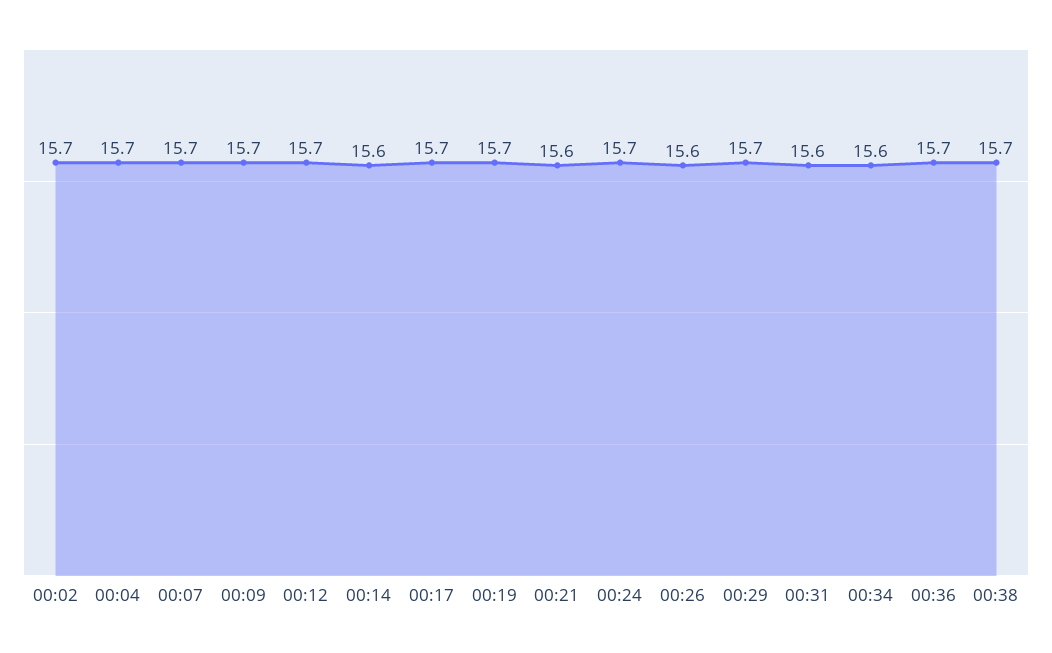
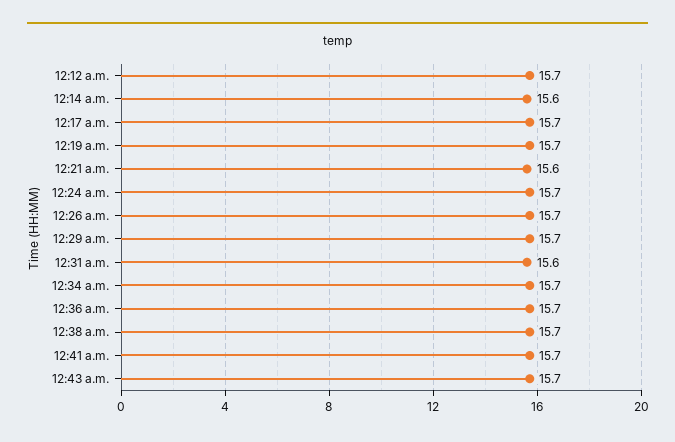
00:02: 15.7 -> none
00:04: 15.7 -> none
00:07: 15.7 -> none
00:09: 15.7 -> none
00:26: 15.6 -> 15.7
00:34: 15.6 -> 15.7
12:41 a.m.: none -> 15.7
12:43 a.m.: none -> 15.7

